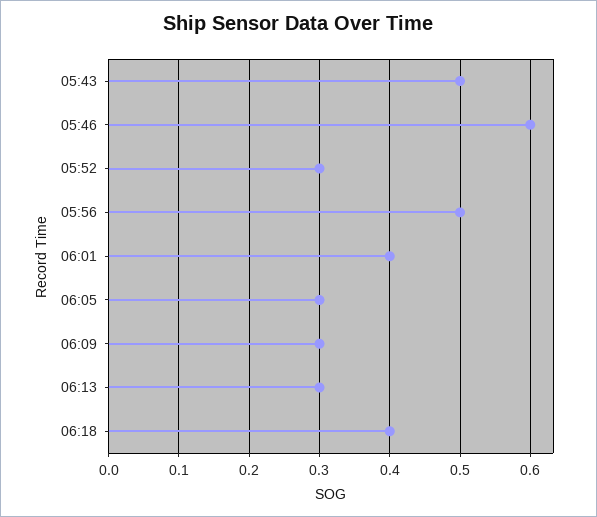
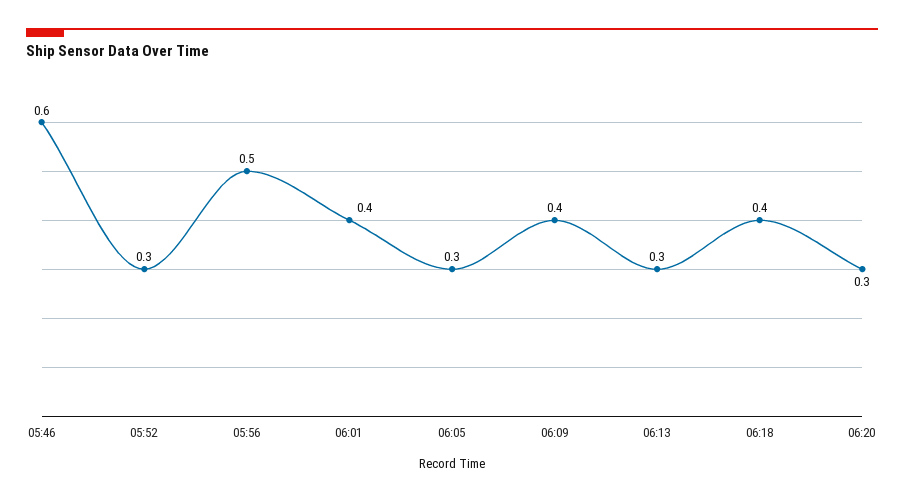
05:43: 0.5 -> none
06:09: 0.3 -> 0.4
06:20: none -> 0.3

